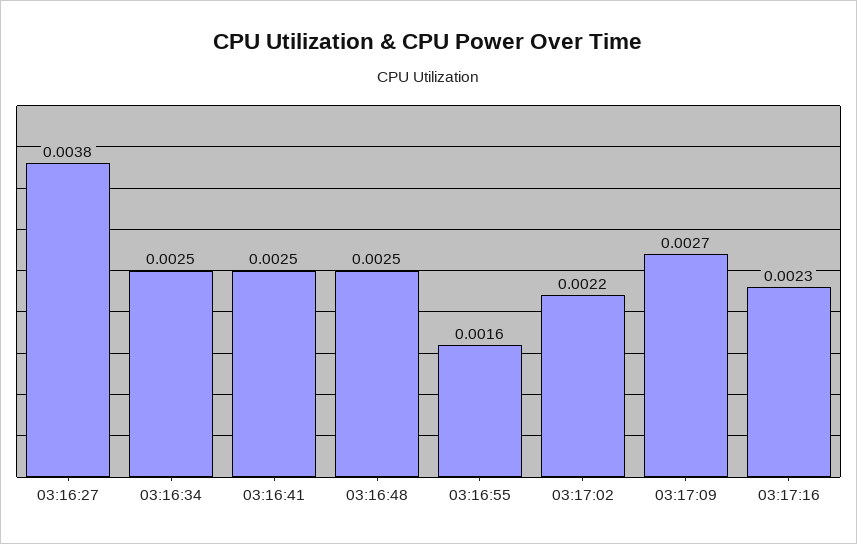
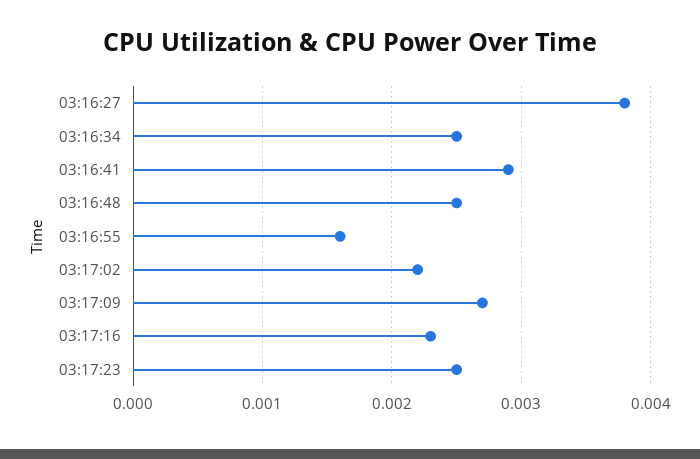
03:16:41: 0.0025 -> 0.0029
03:17:23: none -> 0.0025

